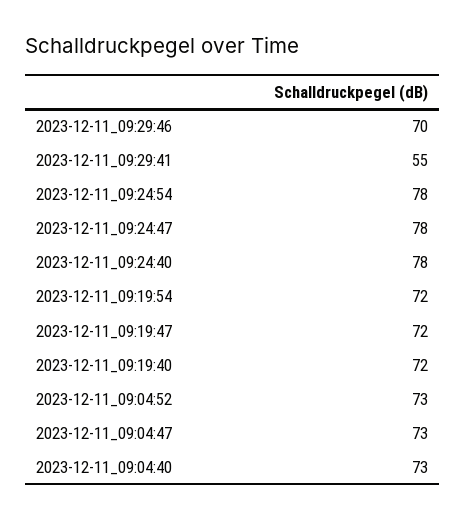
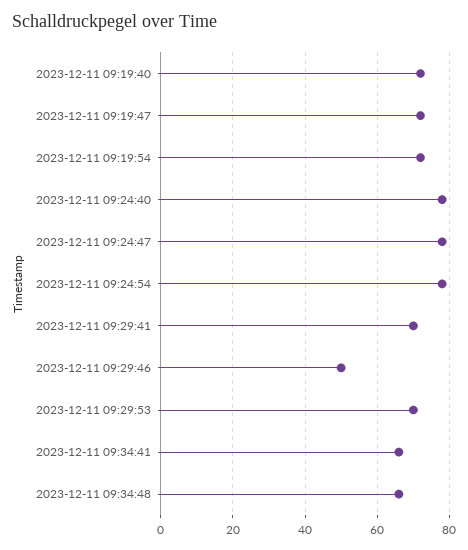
2023-12-11_09:29:46: 70 -> 50
2023-12-11_09:29:41: 55 -> 70
2023-12-11_09:04:52: 73 -> none
2023-12-11_09:04:47: 73 -> none
2023-12-11_09:04:40: 73 -> none
2023-12-11 09:29:53: none -> 70
2023-12-11 09:34:41: none -> 65
2023-12-11 09:34:48: none -> 65

